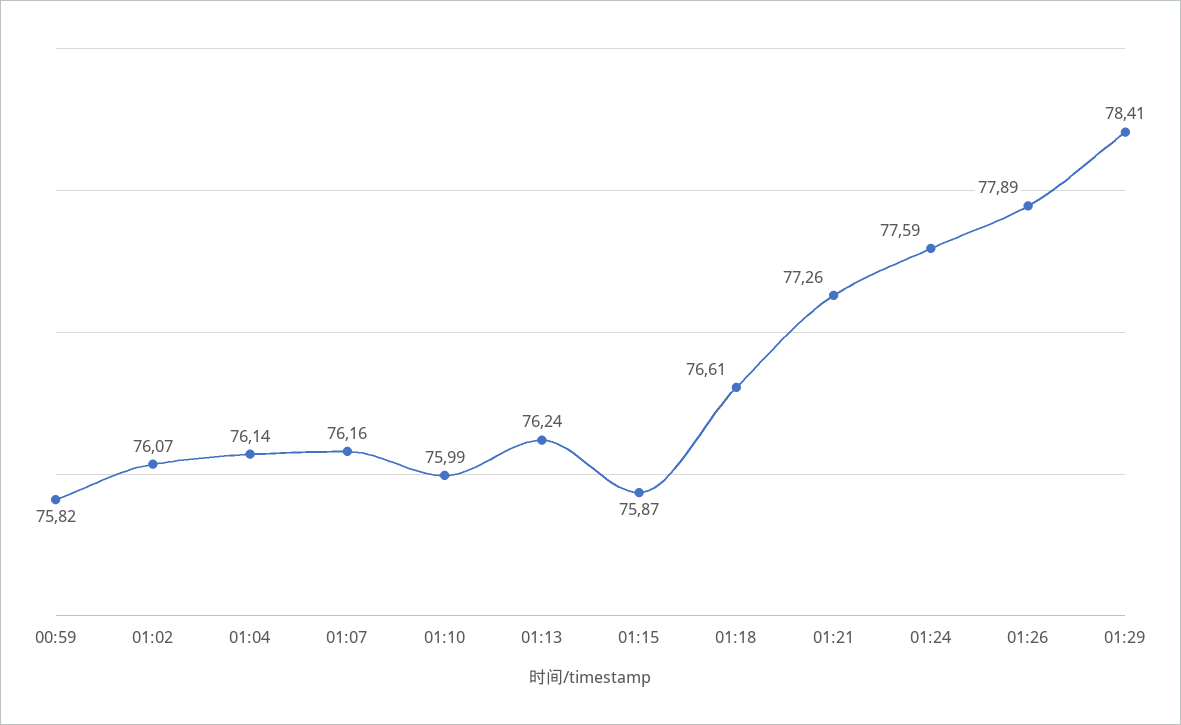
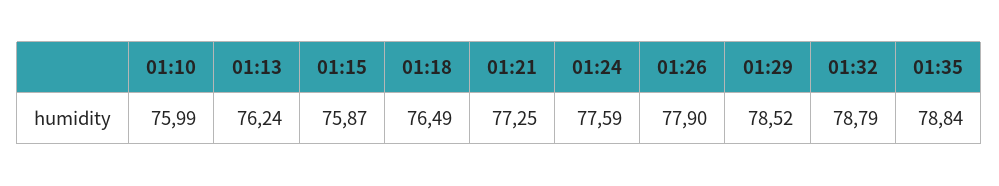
00:59: 75.82 -> none
01:02: 76.07 -> none
01:04: 76.14 -> none
01:07: 76.16 -> none
01:18: 76.61 -> 76.49
01:21: 77.26 -> 77.25
01:26: 77.89 -> 77.9
01:29: 78.41 -> 78.52
01:32: none -> 78.79
01:35: none -> 78.84

